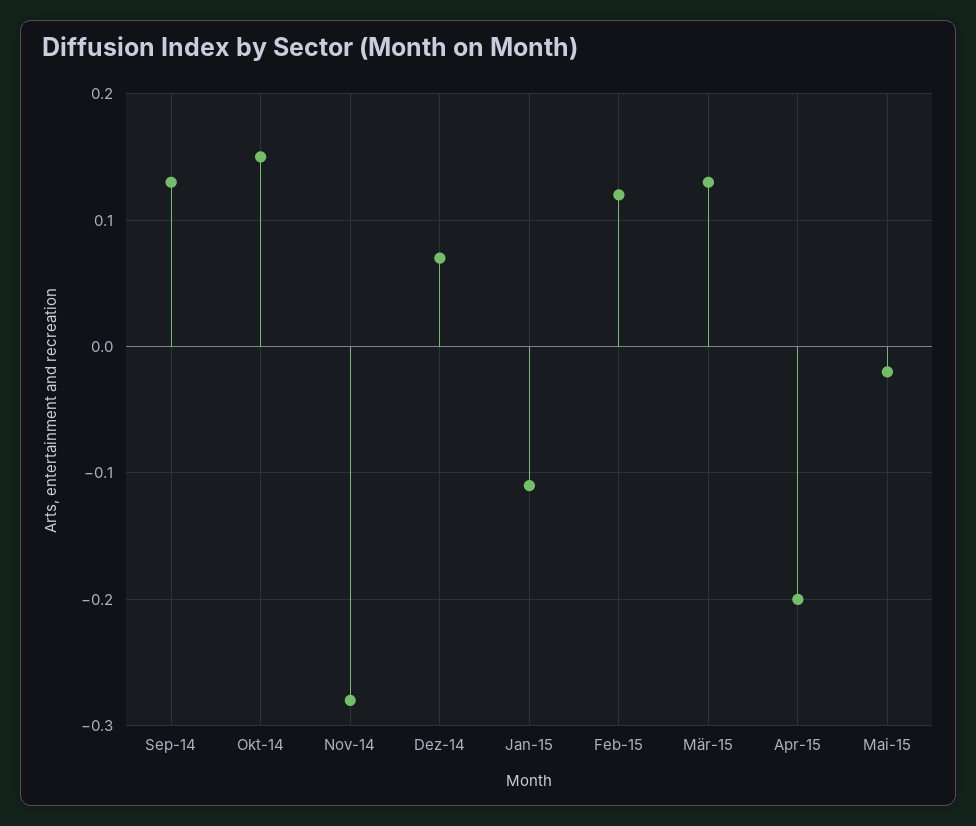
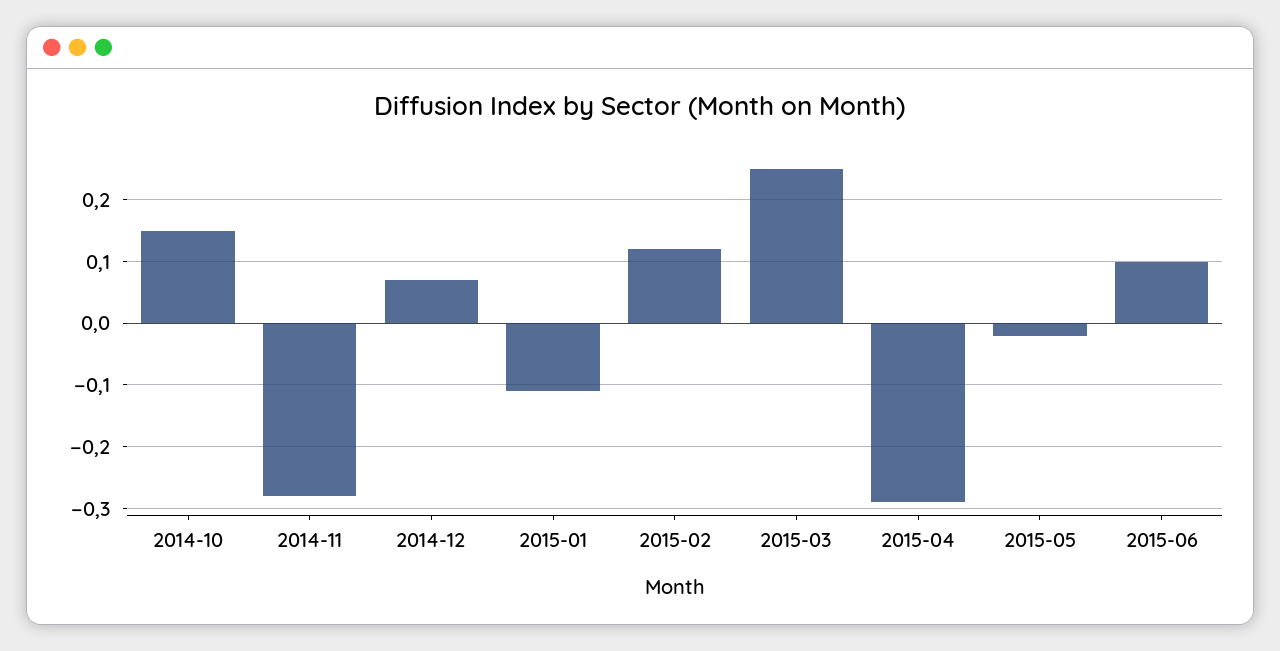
Sep-14: 0.13 -> none
Mär-15: 0.13 -> 0.25
Apr-15: -0.2 -> -0.29
2015-06: none -> 0.1

